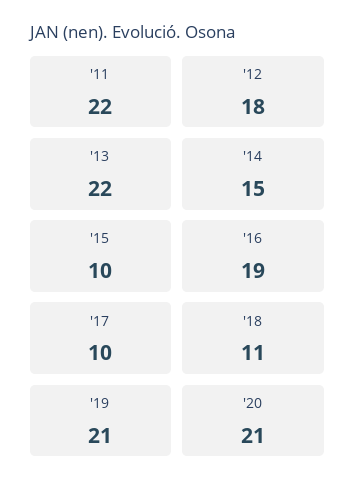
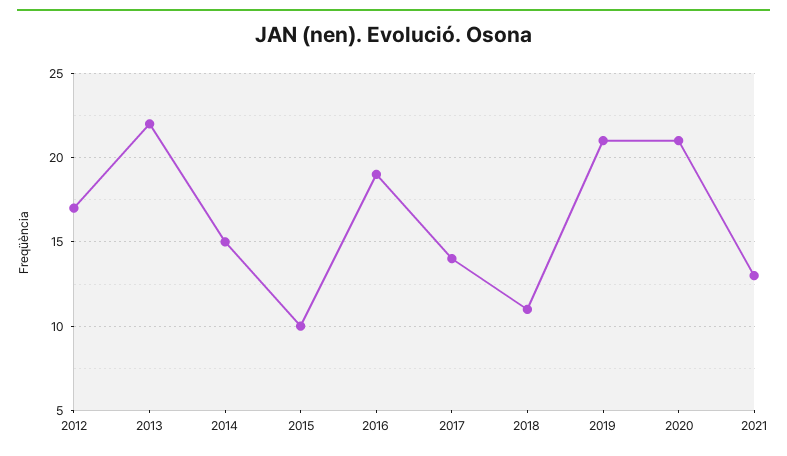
'11: 22 -> none
'12: 18 -> 17
'17: 10 -> 14
2021: none -> 13

